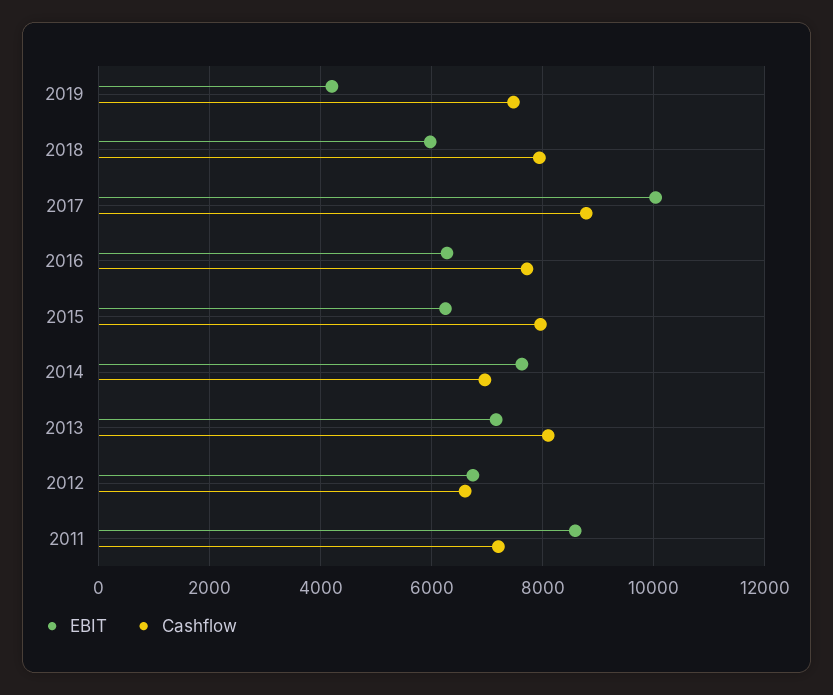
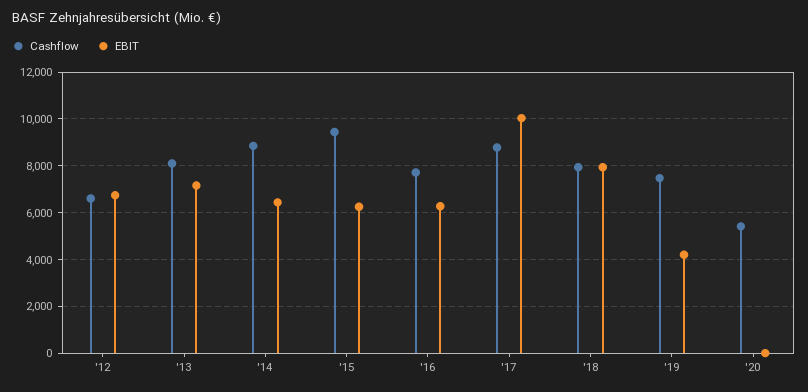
EBIT, 2018: 6000 -> 8000
Cashflow, 2015: 8000 -> 9500
EBIT, 2014: 7600 -> 6500
Cashflow, 2014: 7000 -> 9000
EBIT, 2011: 8600 -> none
Cashflow, 2011: 7200 -> none
Cashflow, '20: none -> 5500
EBIT, '20: none -> 0

